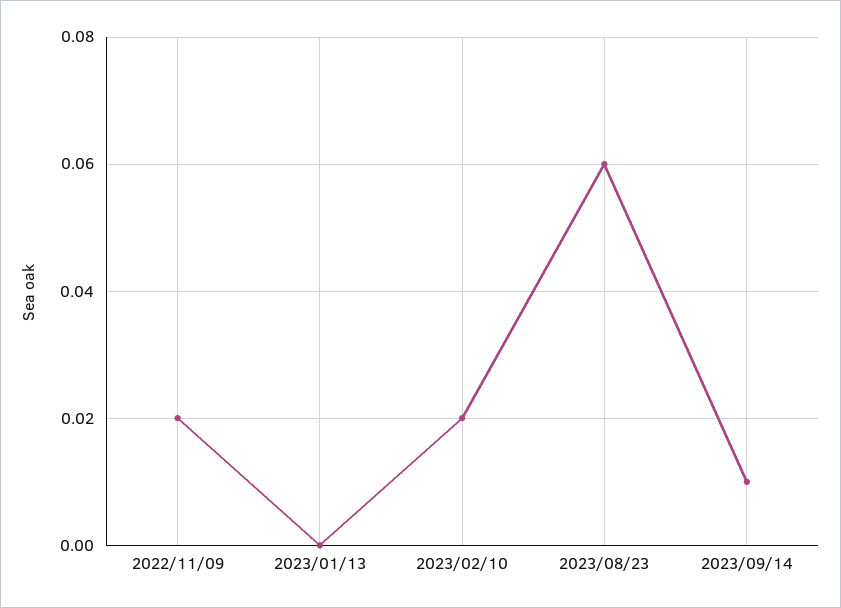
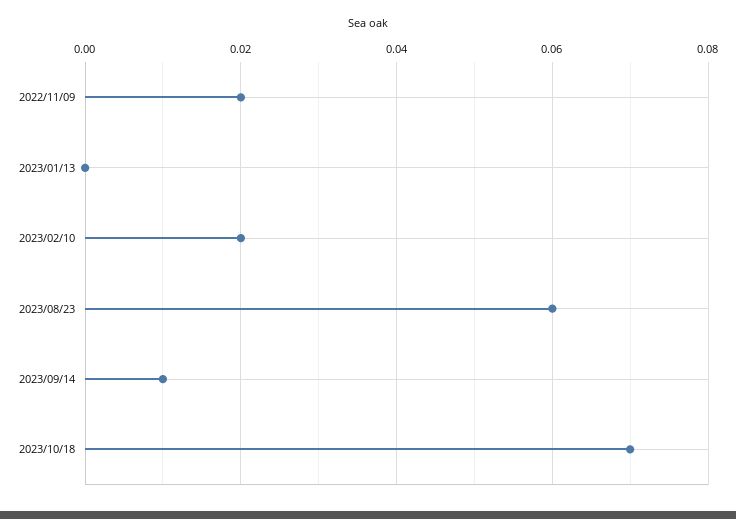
2023/10/18: none -> 0.07

